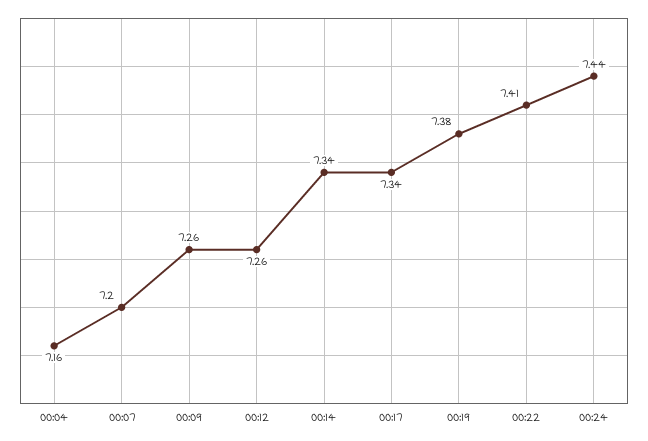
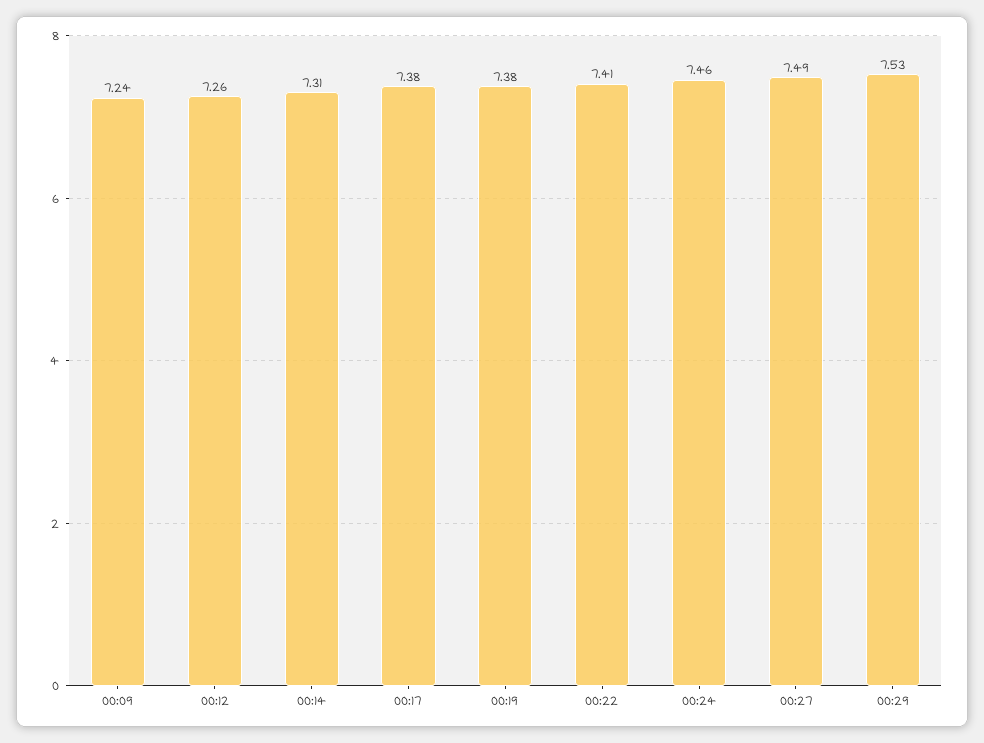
00:04: 7.16 -> none
00:07: 7.2 -> none
00:09: 7.26 -> 7.24
00:14: 7.34 -> 7.31
00:17: 7.34 -> 7.38
00:24: 7.44 -> 7.46
00:27: none -> 7.49
00:29: none -> 7.53

